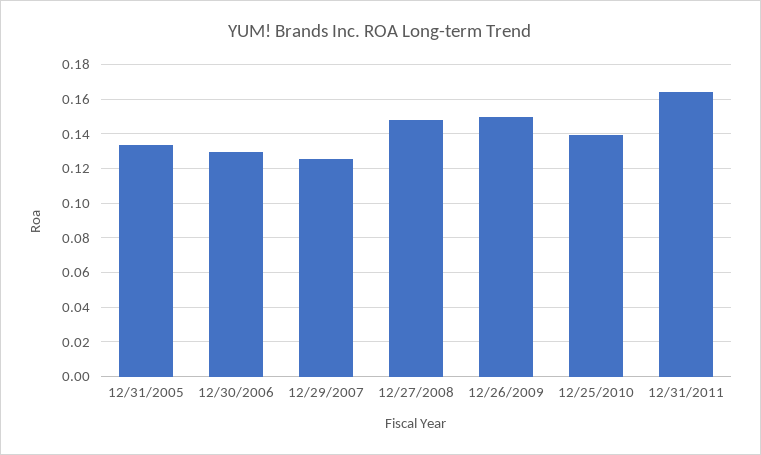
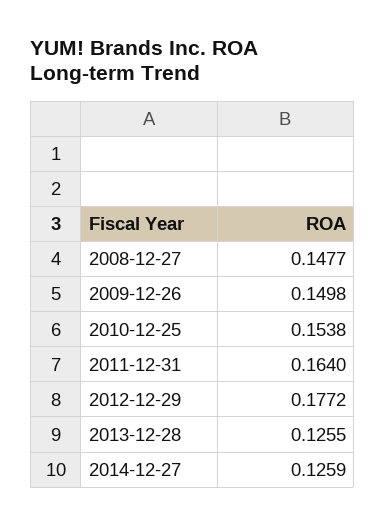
12/31/2005: 0.135 -> none
12/30/2006: 0.13 -> none
12/29/2007: 0.125 -> none
12/25/2010: 0.14 -> 0.1538
2012-12-29: none -> 0.1772
2013-12-28: none -> 0.1255
2014-12-27: none -> 0.1259

